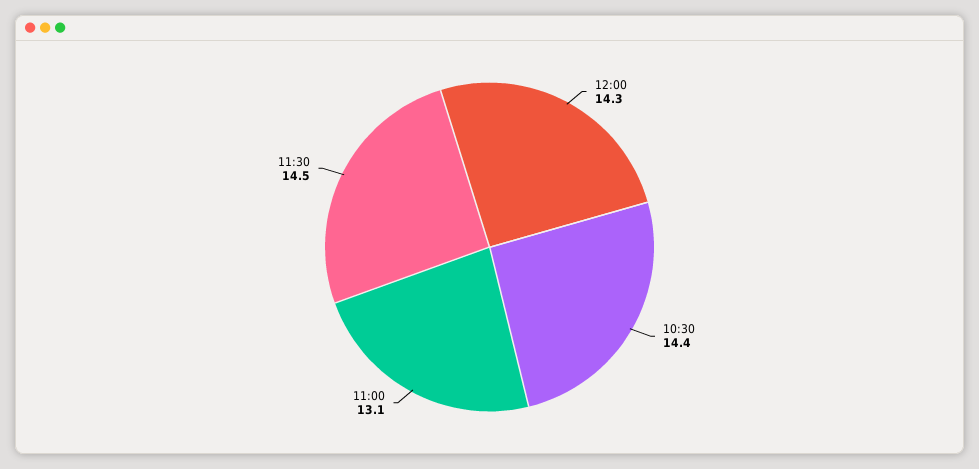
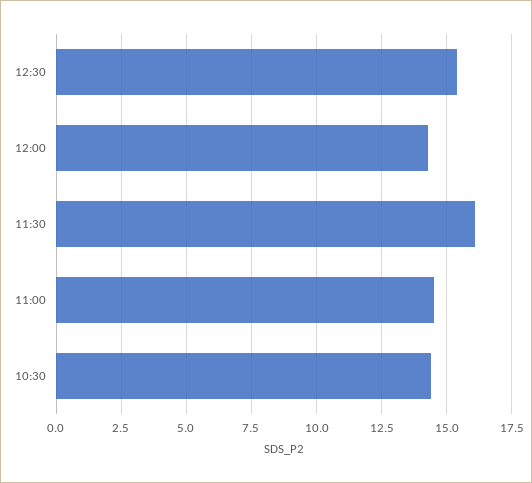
11:00: 13.1 -> 14.5
11:30: 14.5 -> 16
12:30: none -> 15.5

